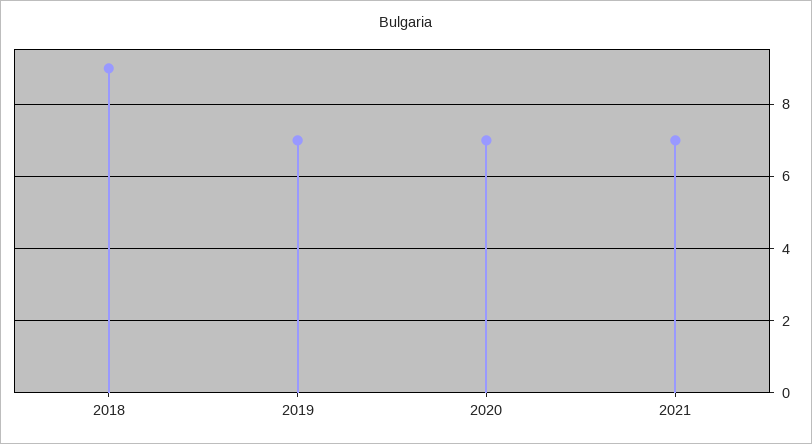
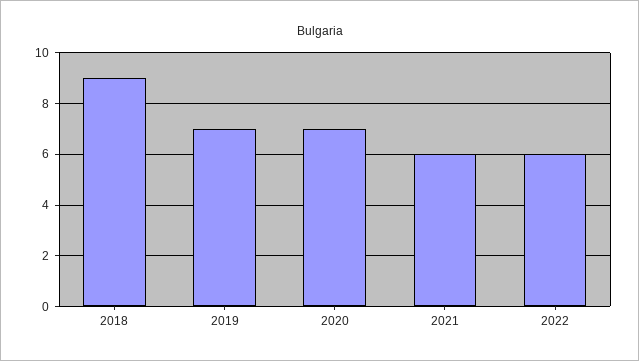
2021: 7 -> 6
2022: none -> 6

